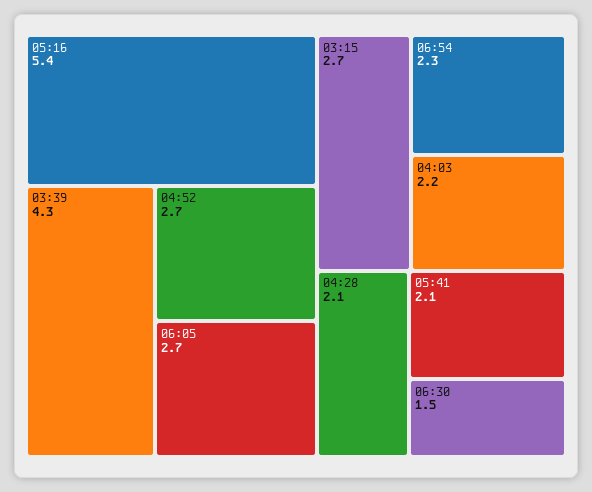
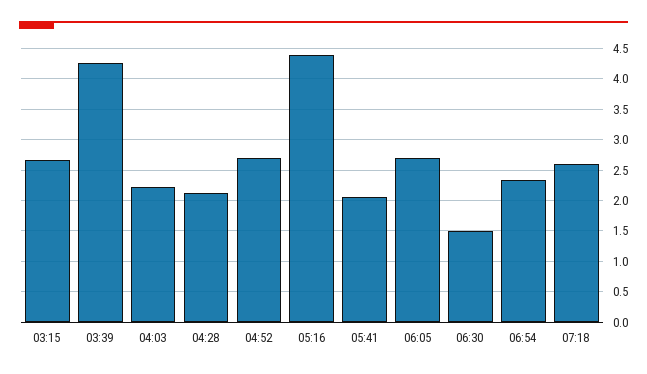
05:16: 5.4 -> 4.4
07:18: none -> 2.6

